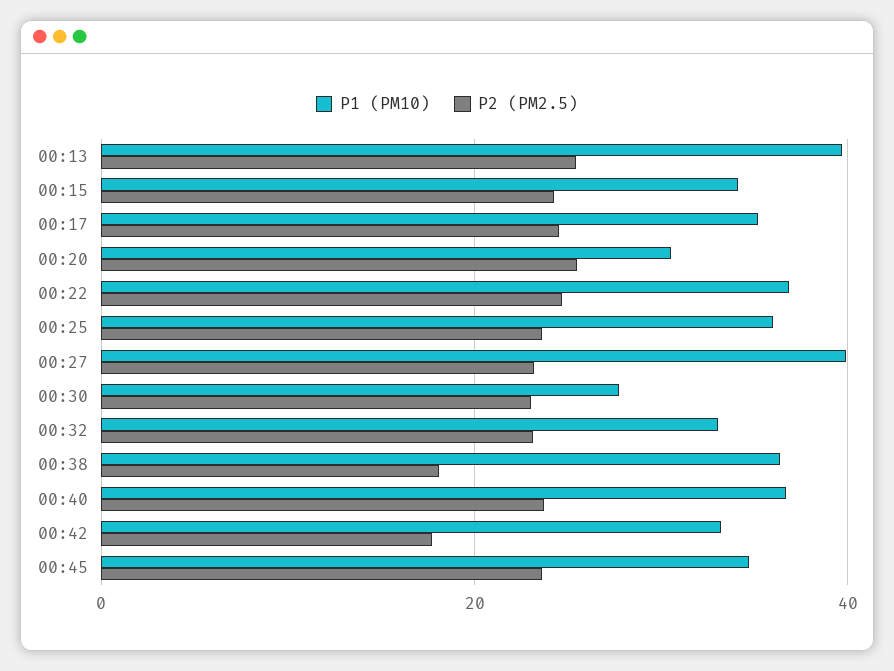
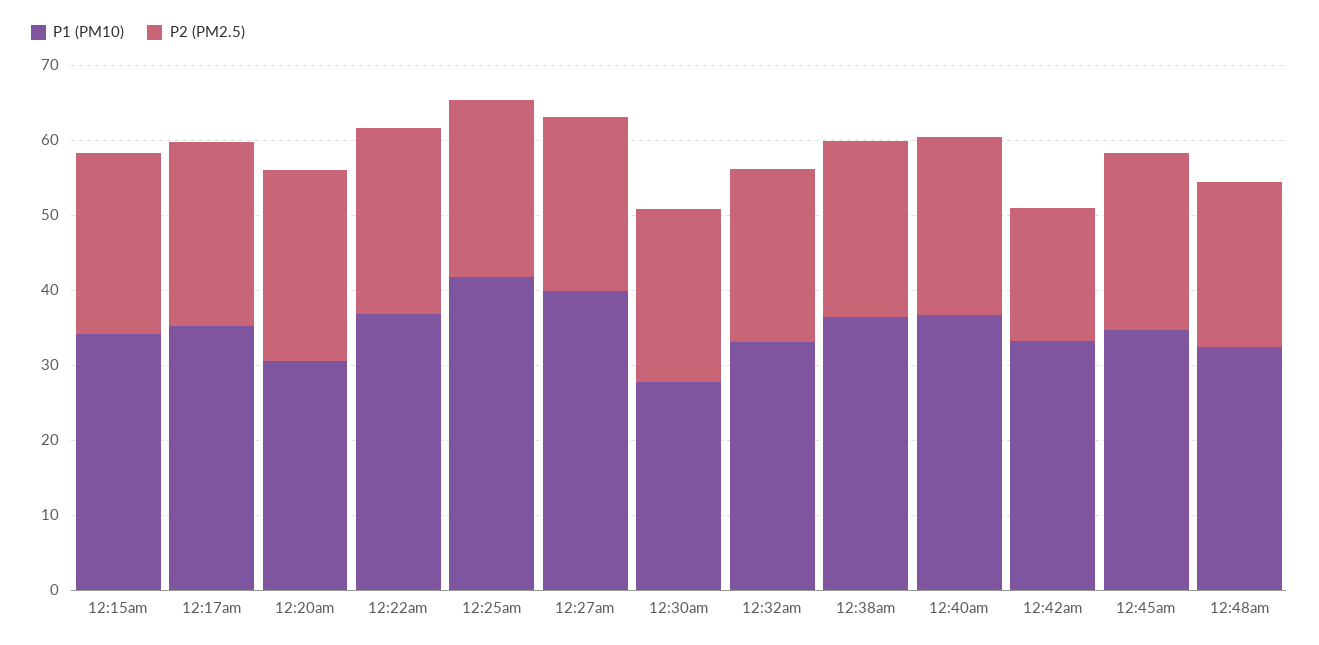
P1 (PM10), 00:13: 40 -> none
P2 (PM2.5), 00:13: 26 -> none
P1 (PM10), 00:25: 36 -> 42
P2 (PM2.5), 00:38: 18 -> 24
P1 (PM10), 12:48am: none -> 32
P2 (PM2.5), 12:48am: none -> 22

